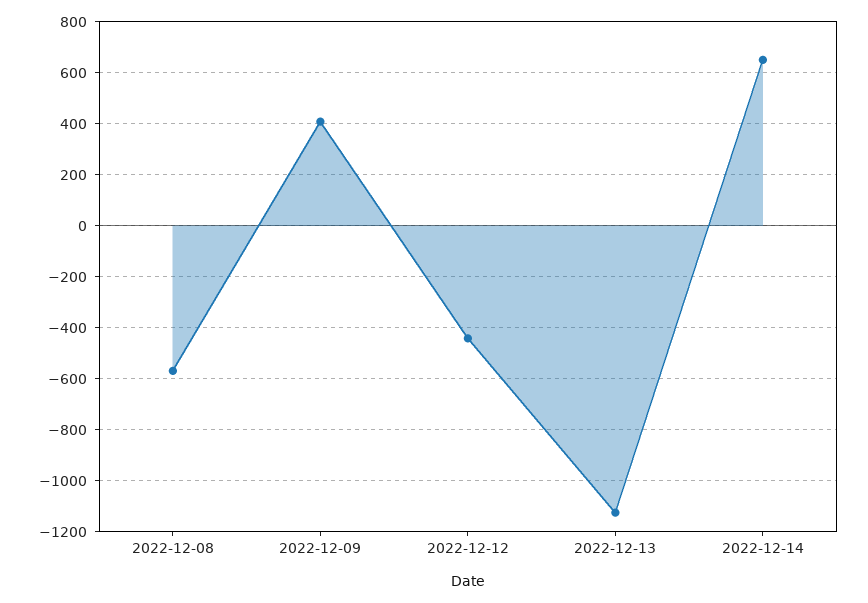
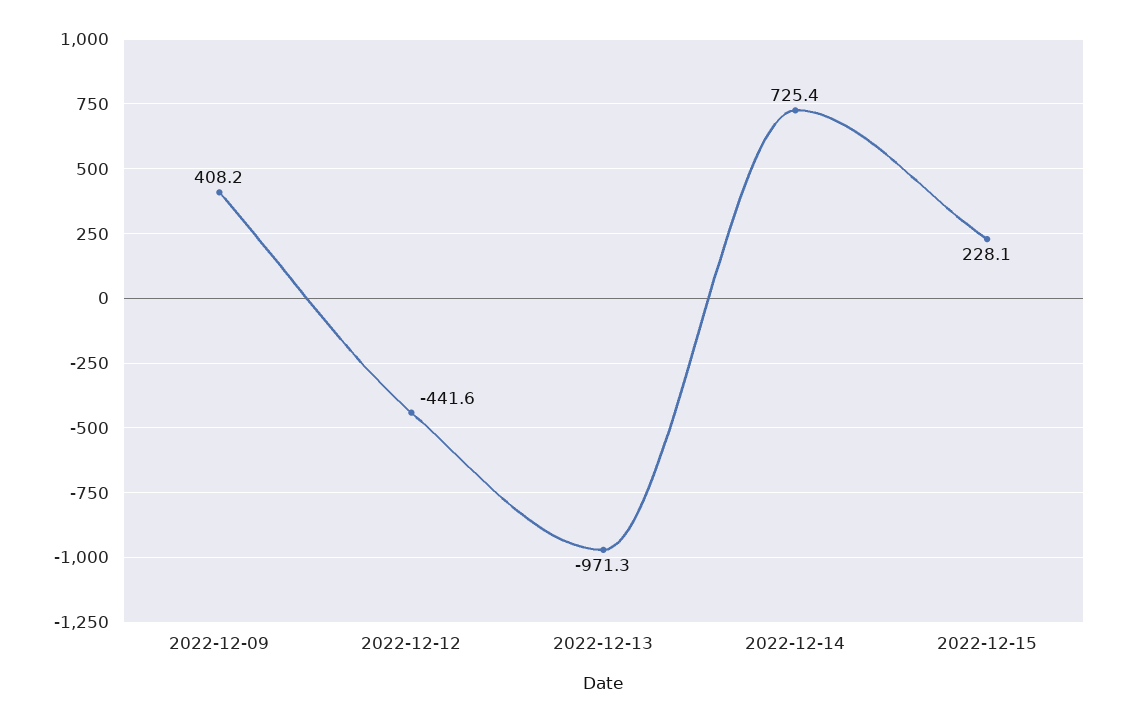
2022-12-08: -575 -> none
2022-12-13: -1125 -> -971.3
2022-12-14: 650 -> 725.4
2022-12-15: none -> 228.1

